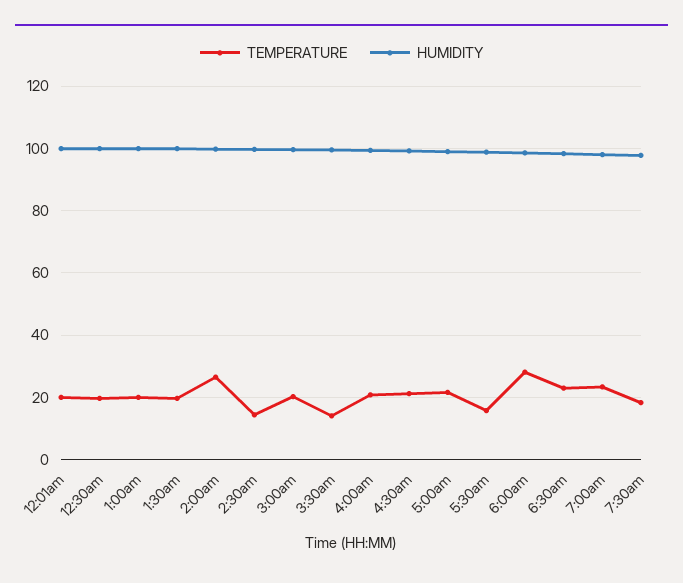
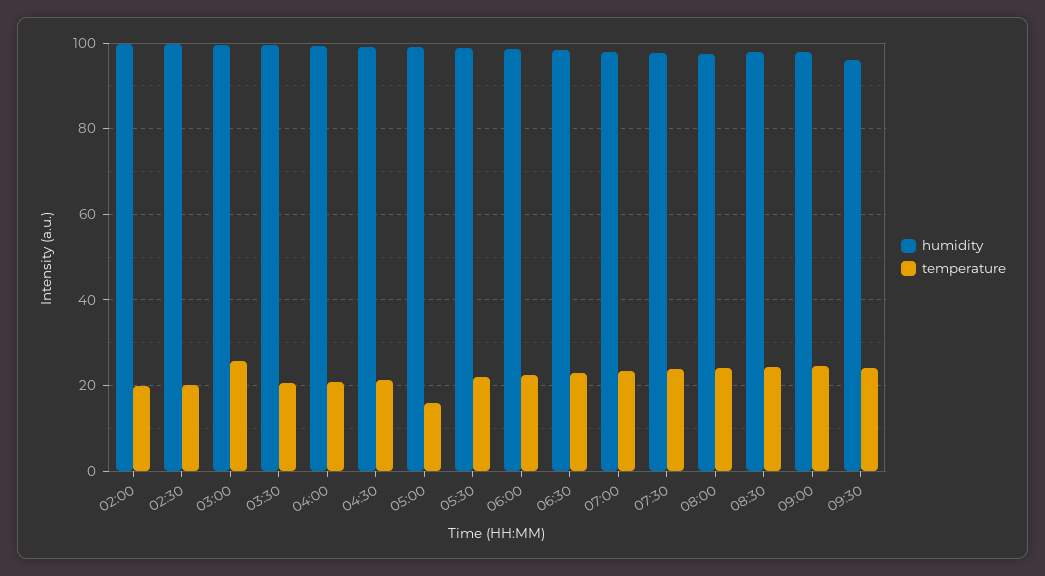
TEMPERATURE, 12:01am: 20 -> none
HUMIDITY, 12:01am: 100 -> none
TEMPERATURE, 12:30am: 20 -> none
HUMIDITY, 12:30am: 100 -> none
TEMPERATURE, 1:00am: 20 -> none
HUMIDITY, 1:00am: 100 -> none
TEMPERATURE, 1:30am: 20 -> none
HUMIDITY, 1:30am: 100 -> none
TEMPERATURE, 2:00am: 26 -> 20
TEMPERATURE, 2:30am: 14 -> 20
TEMPERATURE, 3:00am: 20 -> 26
TEMPERATURE, 3:30am: 14 -> 20
TEMPERATURE, 5:00am: 22 -> 16
TEMPERATURE, 5:30am: 16 -> 22
TEMPERATURE, 6:00am: 28 -> 22
TEMPERATURE, 7:30am: 18 -> 24
HUMIDITY, 08:00: none -> 98
TEMPERATURE, 08:00: none -> 24
HUMIDITY, 08:30: none -> 98
TEMPERATURE, 08:30: none -> 24
HUMIDITY, 09:00: none -> 98
TEMPERATURE, 09:00: none -> 24
HUMIDITY, 09:30: none -> 96
TEMPERATURE, 09:30: none -> 24

